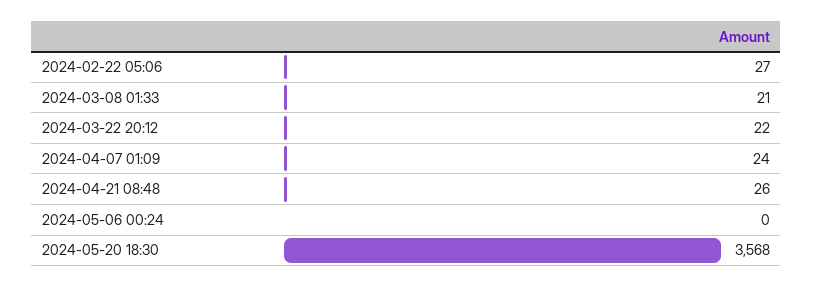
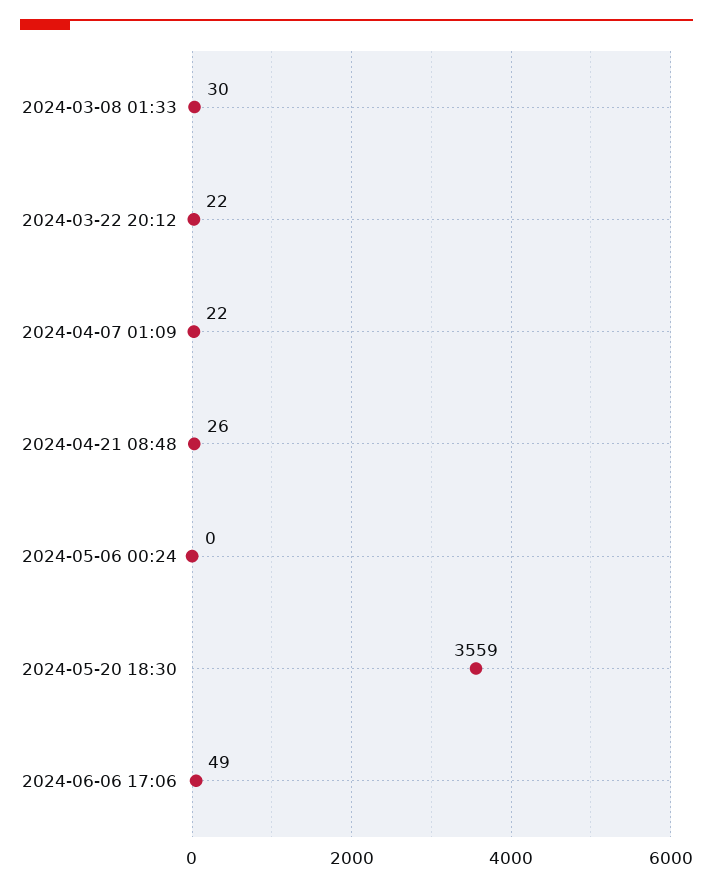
2024-02-22 05:06: 27 -> none
2024-03-08 01:33: 21 -> 30
2024-04-07 01:09: 24 -> 22
2024-05-20 18:30: 3568 -> 3559
2024-06-06 17:06: none -> 49

